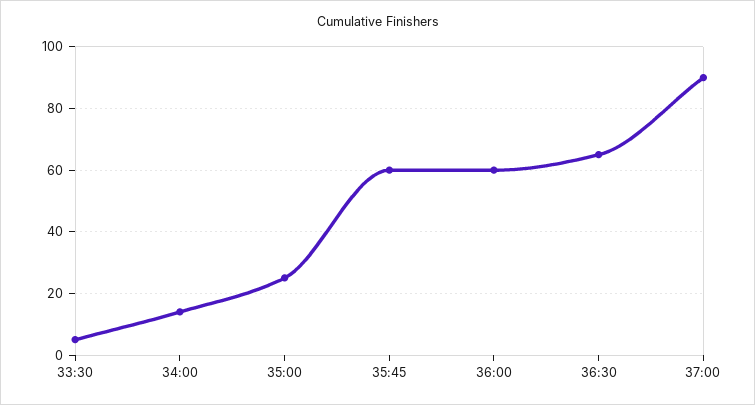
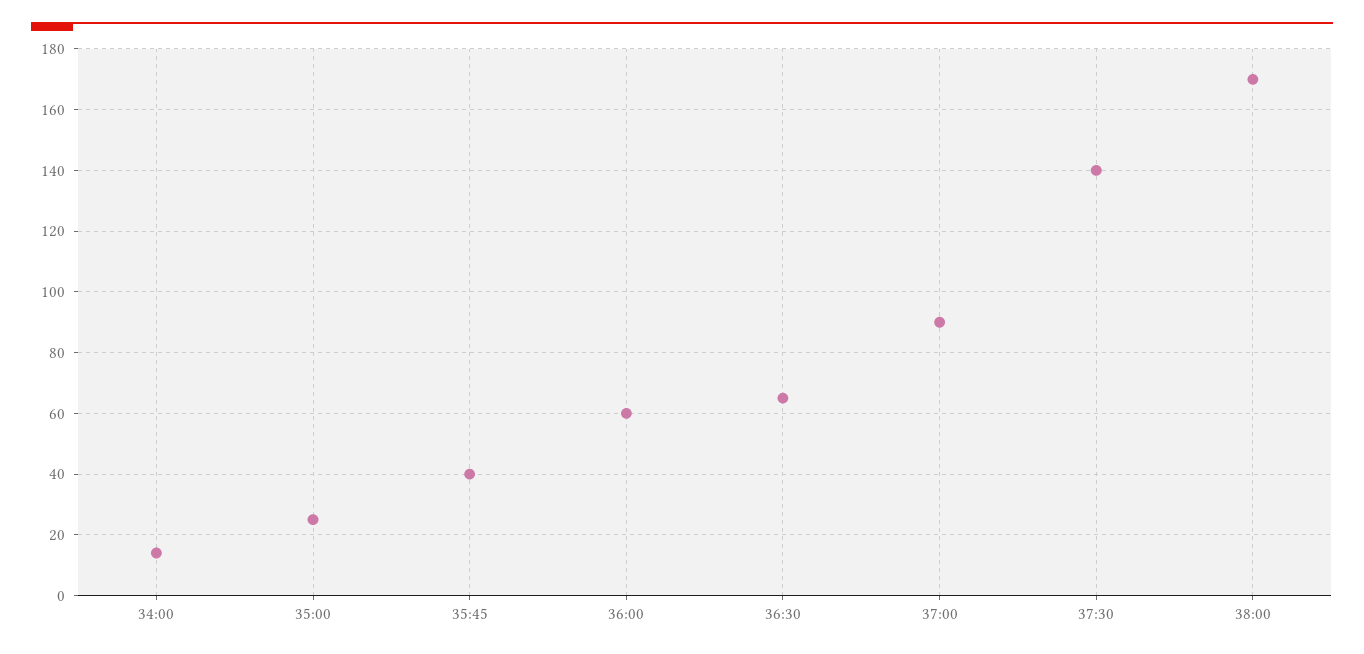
33:30: 5 -> none
35:45: 60 -> 40
37:30: none -> 140
38:00: none -> 170

